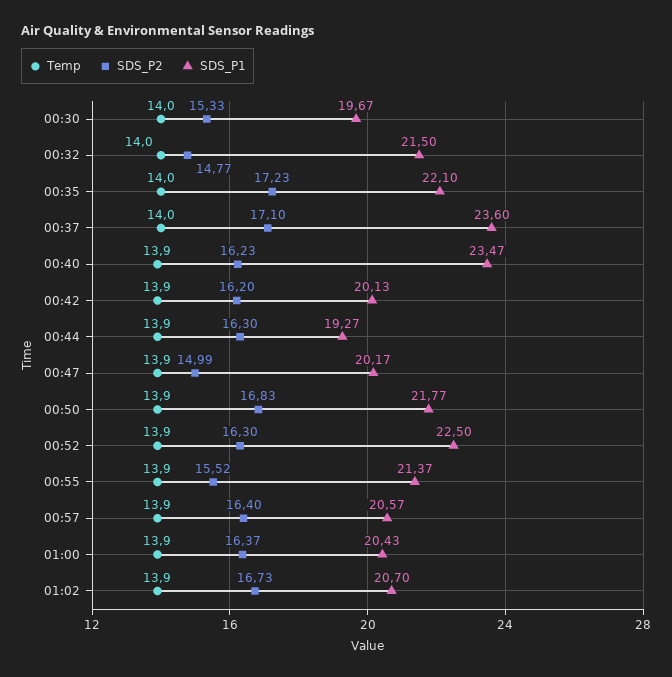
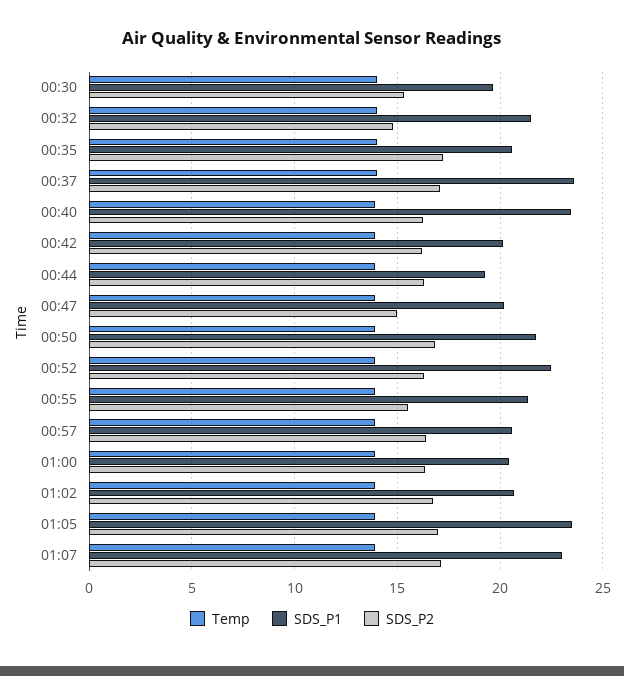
SDS_P1, 00:35: 22.1 -> 20.5
Temp, 01:05: none -> 14
SDS_P1, 01:05: none -> 23.5
SDS_P2, 01:05: none -> 17
Temp, 01:07: none -> 14
SDS_P1, 01:07: none -> 23
SDS_P2, 01:07: none -> 17

